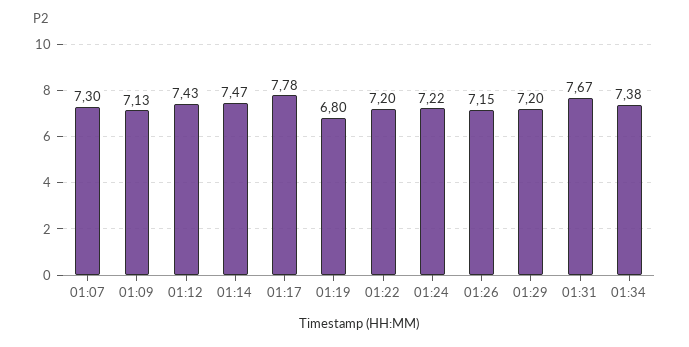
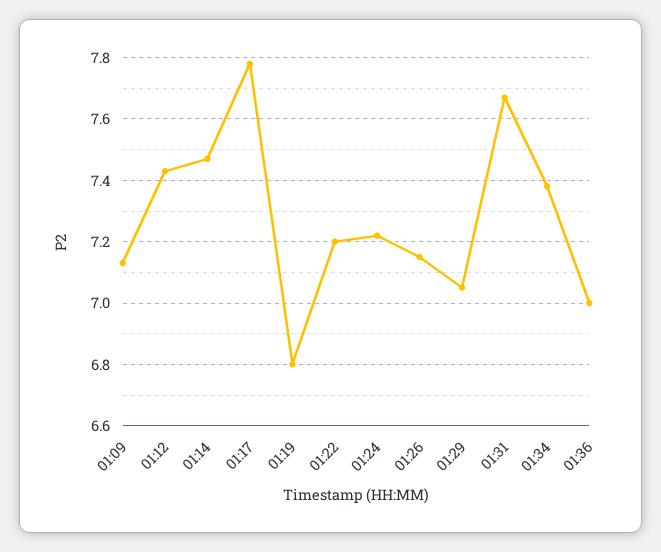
01:07: 7.3 -> none
01:29: 7.2 -> 7.05
01:36: none -> 7

